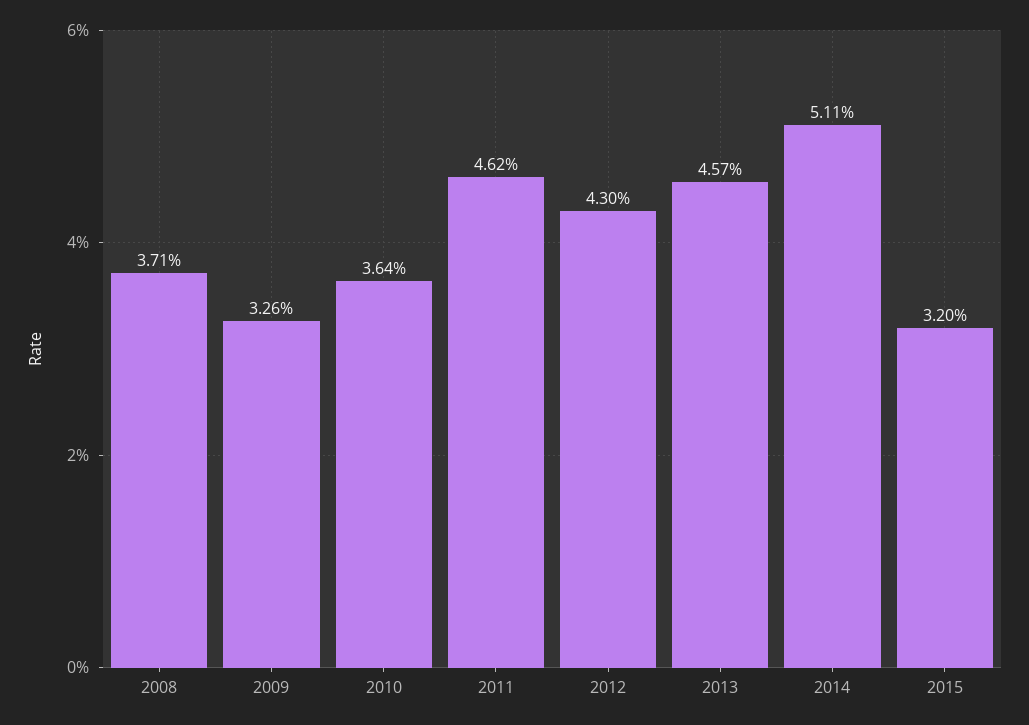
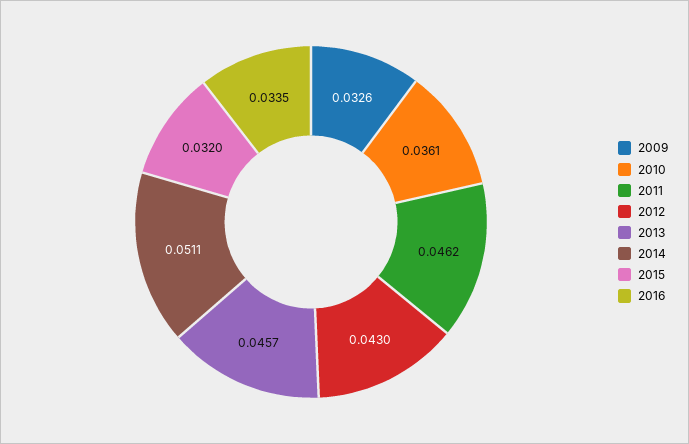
2008: 0.0371 -> none
2010: 0.0364 -> 0.0361
2016: none -> 0.0335

